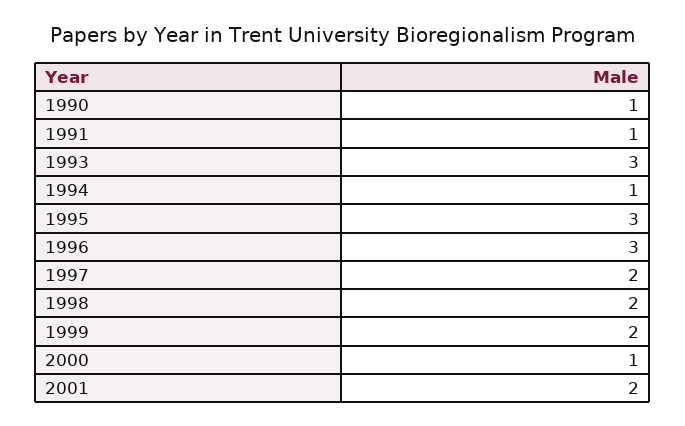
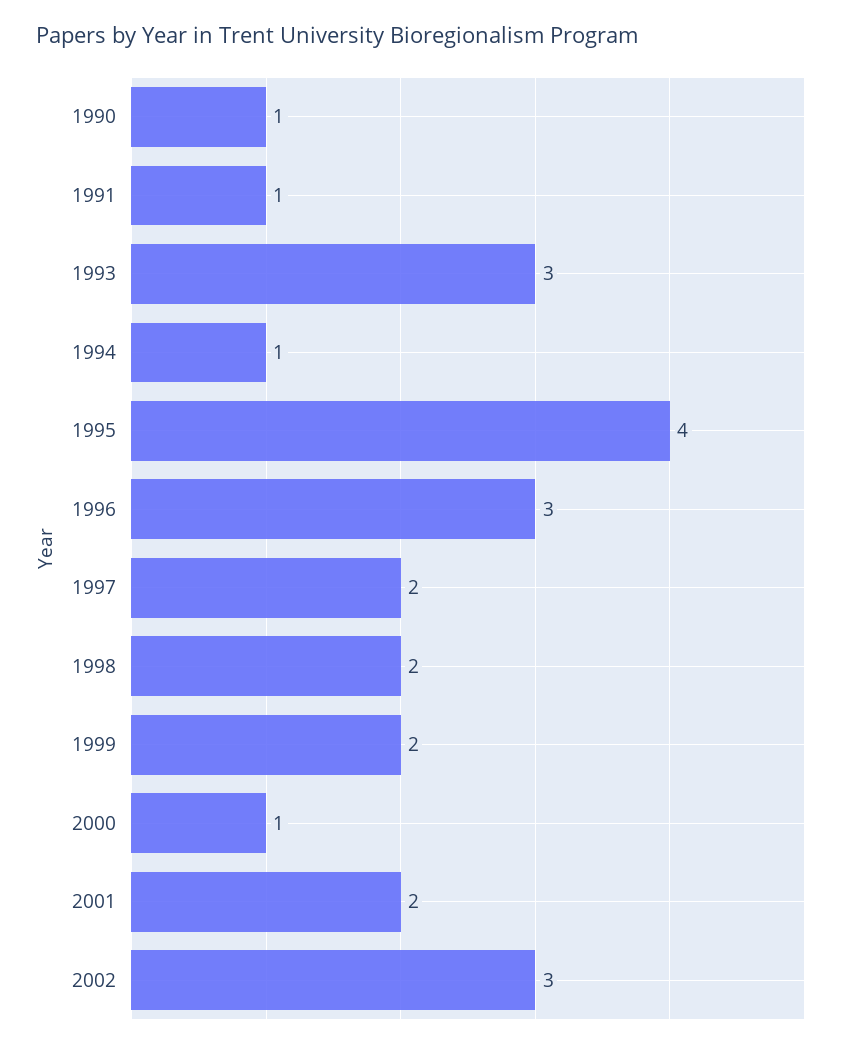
1995: 3 -> 4
2002: none -> 3

